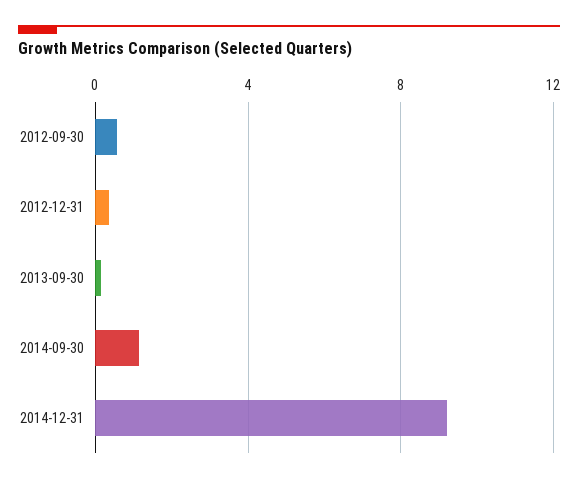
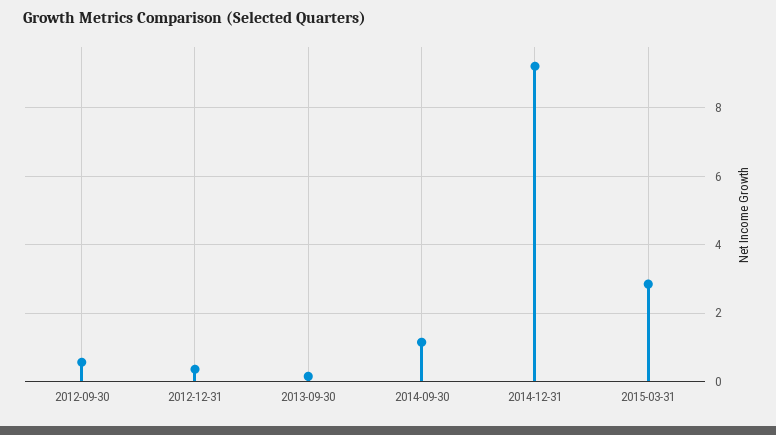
2015-03-31: none -> 2.8

